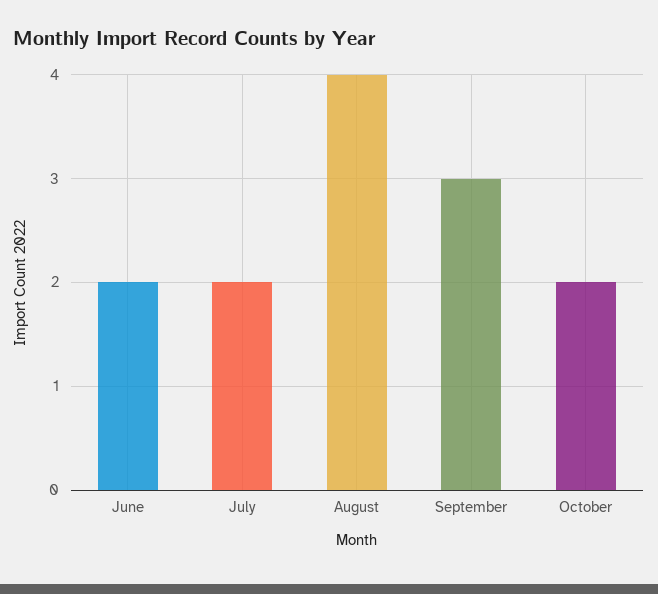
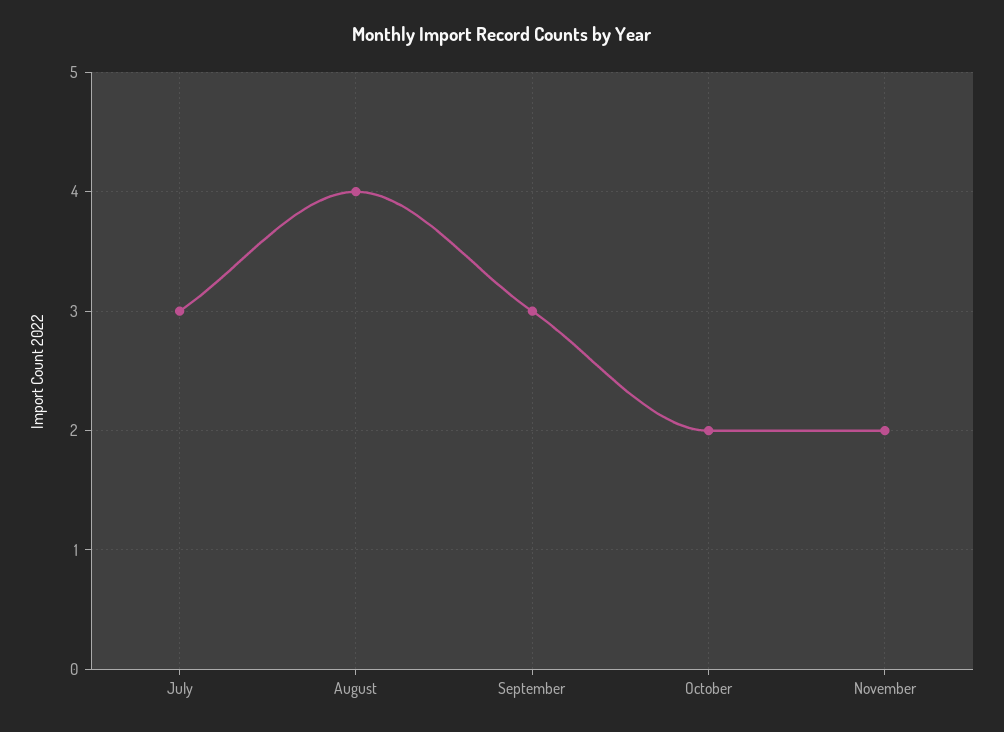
June: 2 -> none
July: 2 -> 3
November: none -> 2

